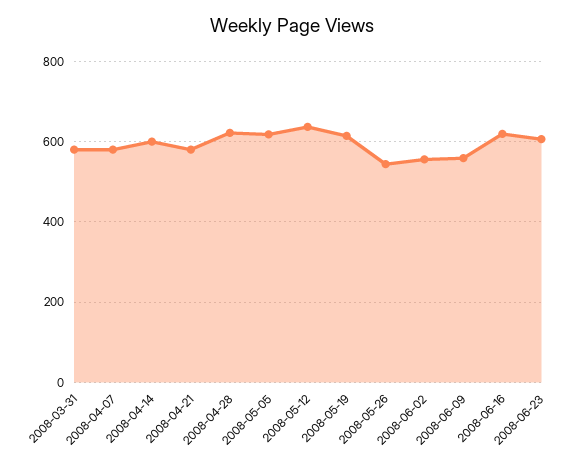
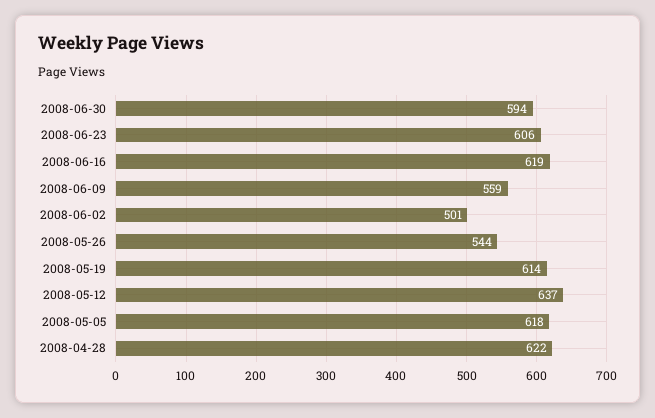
2008-03-31: 580 -> none
2008-04-07: 580 -> none
2008-04-14: 600 -> none
2008-04-21: 580 -> none
2008-06-02: 560 -> 501
2008-06-30: none -> 594

